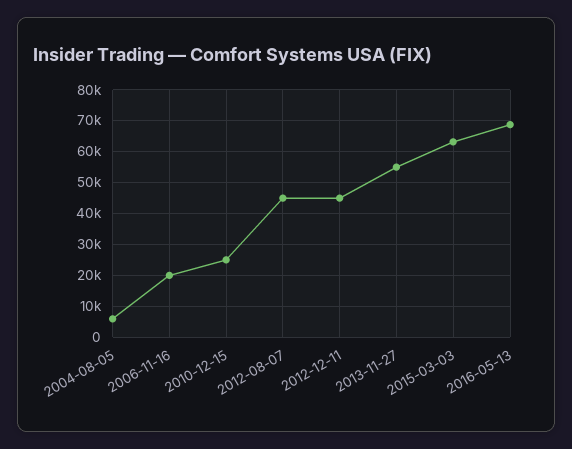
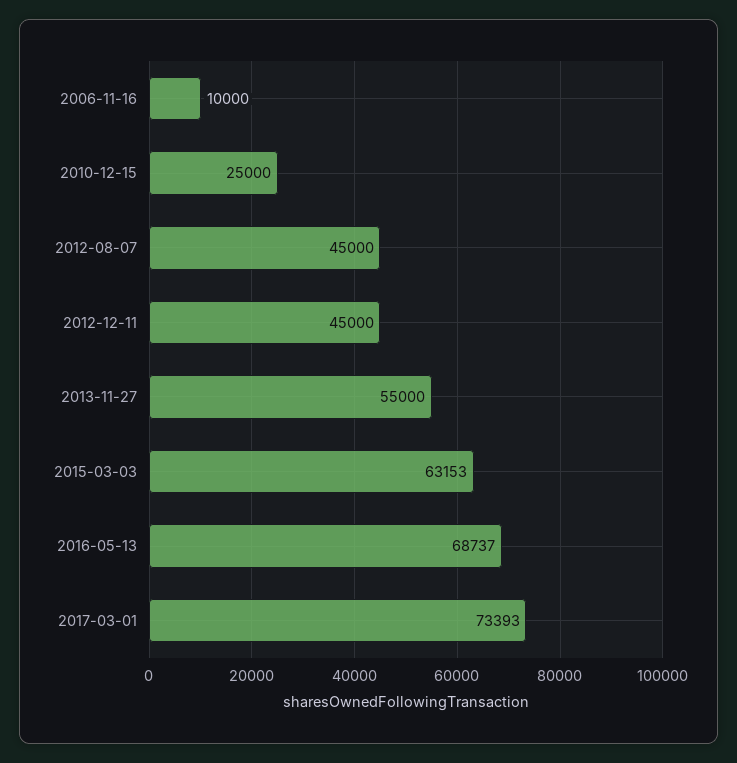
2004-08-05: 6000 -> none
2006-11-16: 20000 -> 10000
2017-03-01: none -> 73393

